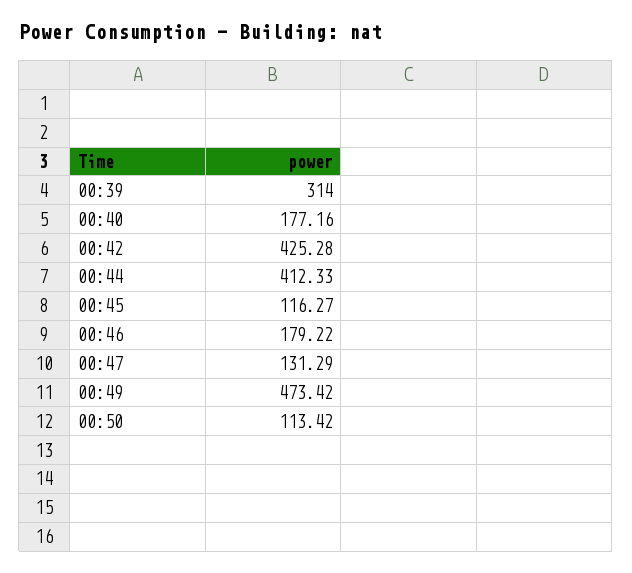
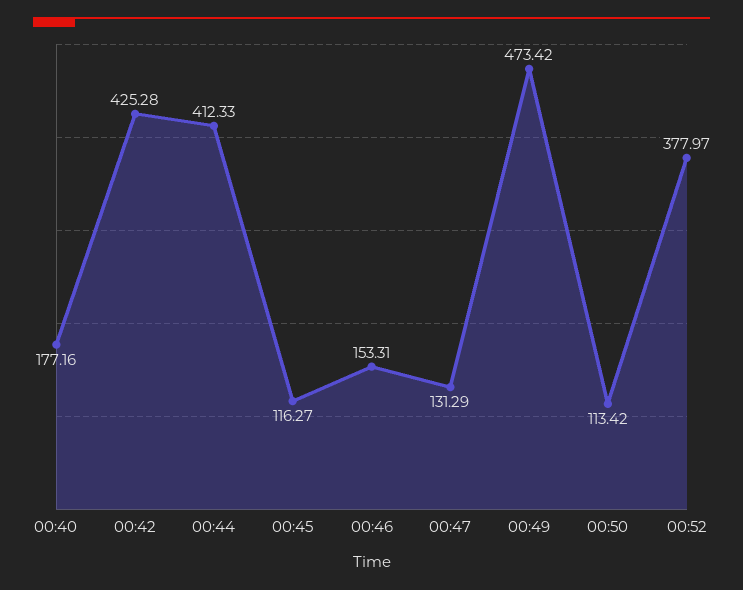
00:39: 314 -> none
00:46: 179.22 -> 153.31
00:52: none -> 377.97

